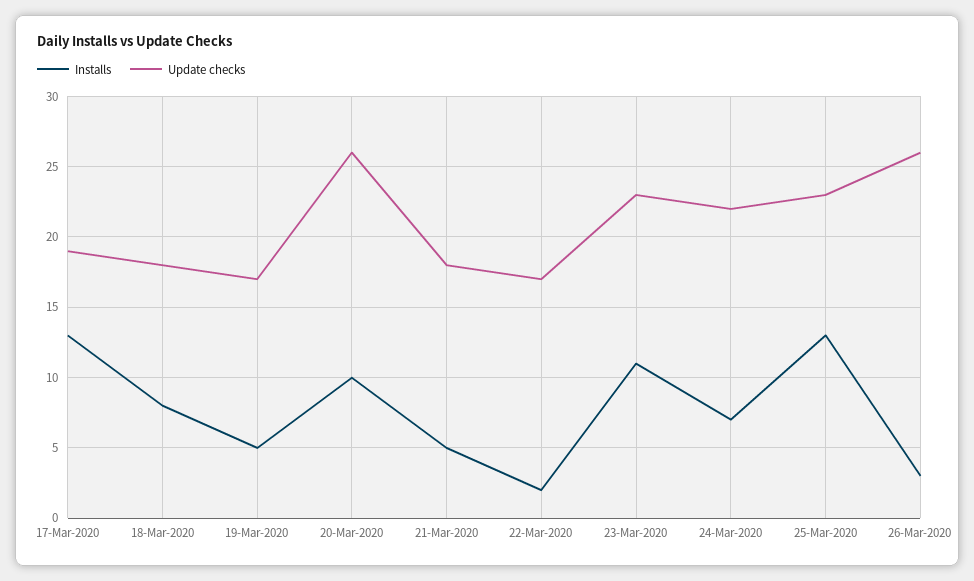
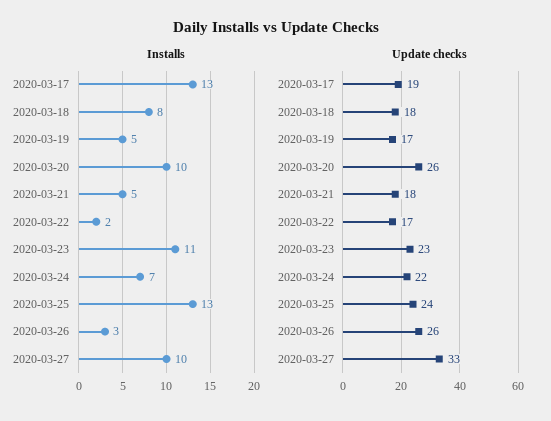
Update checks, 25-Mar-2020: 23 -> 24
Installs, 2020-03-27: none -> 10
Update checks, 2020-03-27: none -> 33

